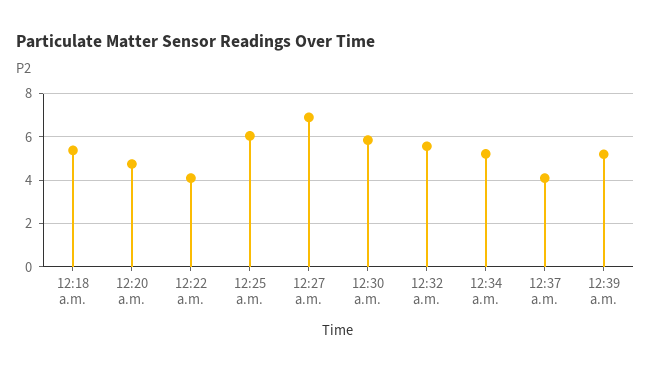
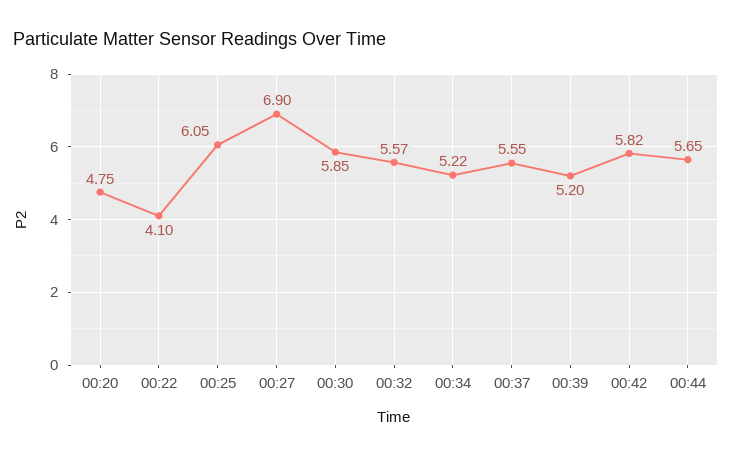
12:18 a.m.: 5.5 -> none
12:37 a.m.: 4 -> 5.55
00:42: none -> 5.82
00:44: none -> 5.65

